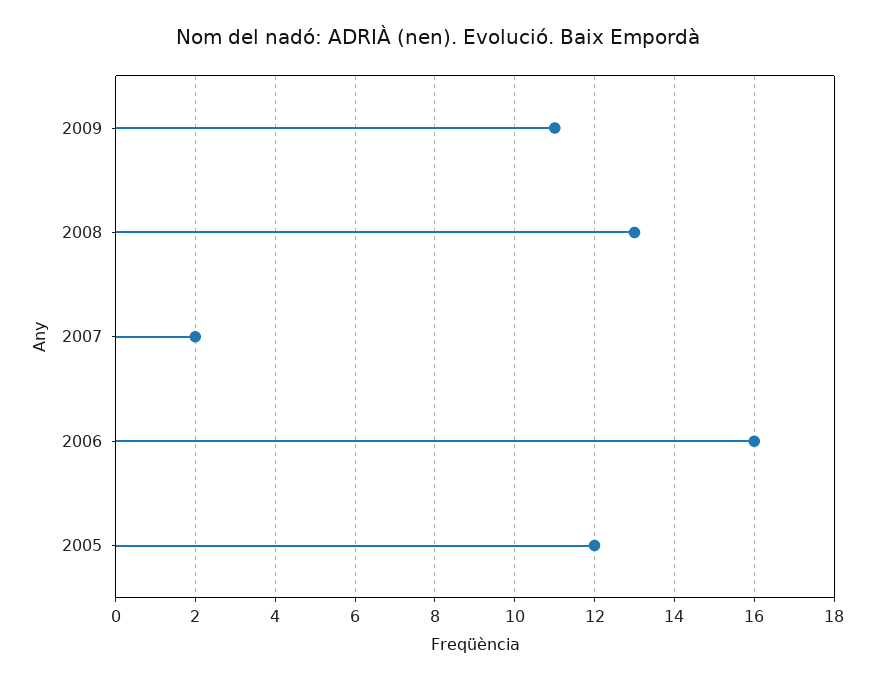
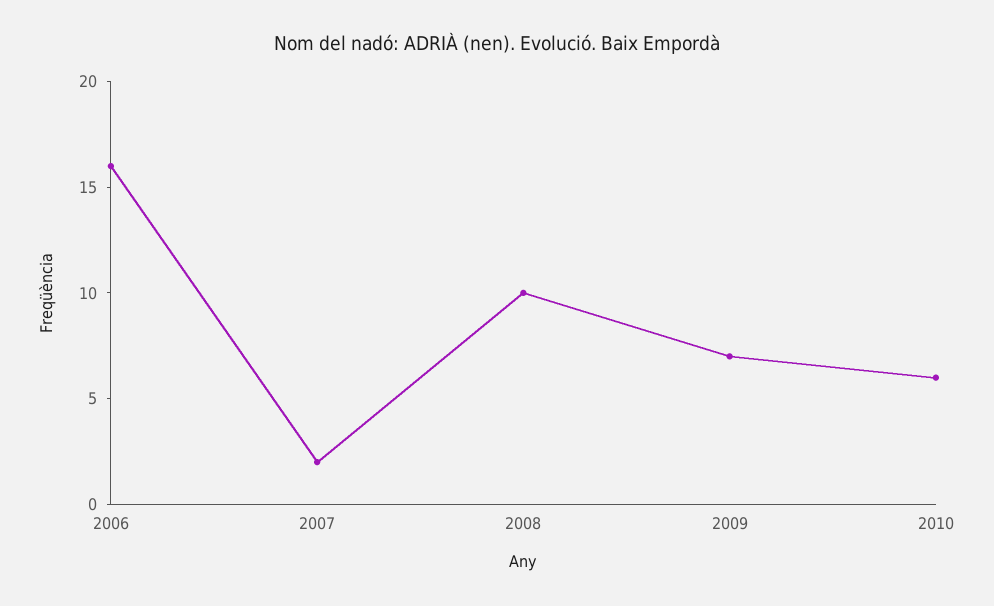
2009: 11 -> 7
2008: 13 -> 10
2005: 12 -> none
2010: none -> 6

